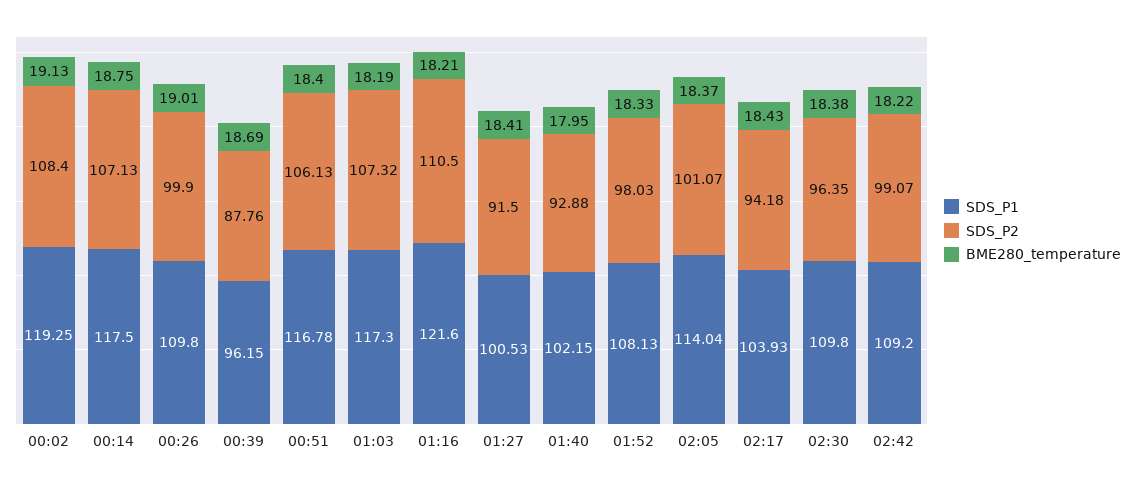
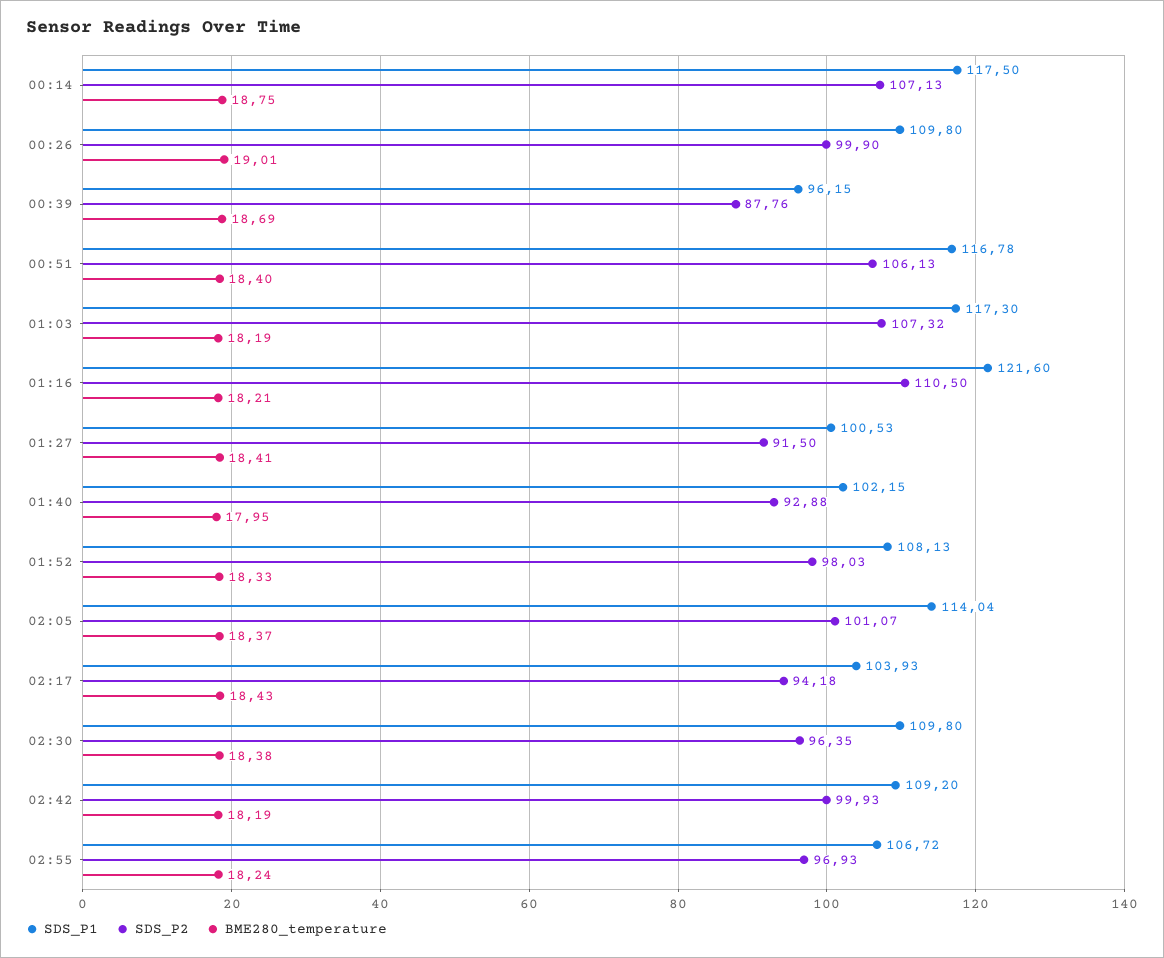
SDS_P1, 00:02: 119.25 -> none
SDS_P2, 00:02: 108.4 -> none
BME280_temperature, 00:02: 19.13 -> none
SDS_P2, 02:42: 99.07 -> 99.93
BME280_temperature, 02:42: 18.22 -> 18.19
SDS_P1, 02:55: none -> 106.72
SDS_P2, 02:55: none -> 96.93
BME280_temperature, 02:55: none -> 18.24

